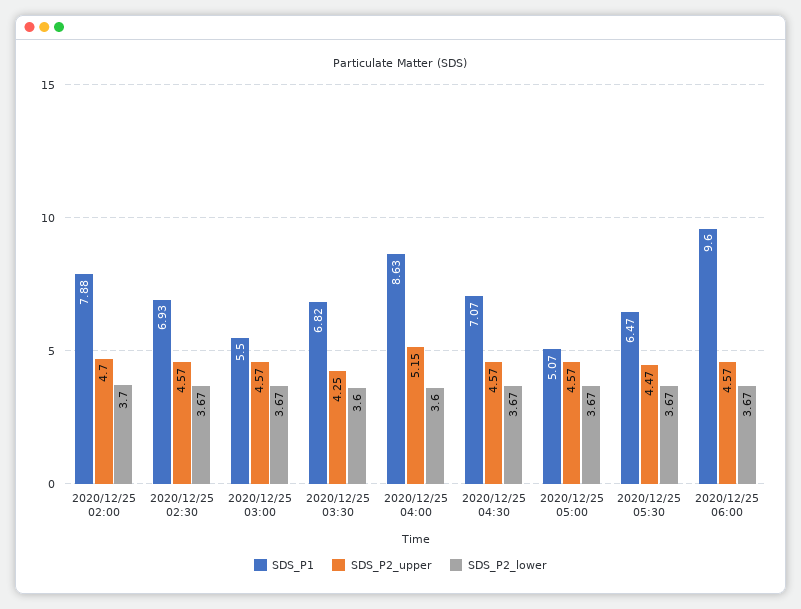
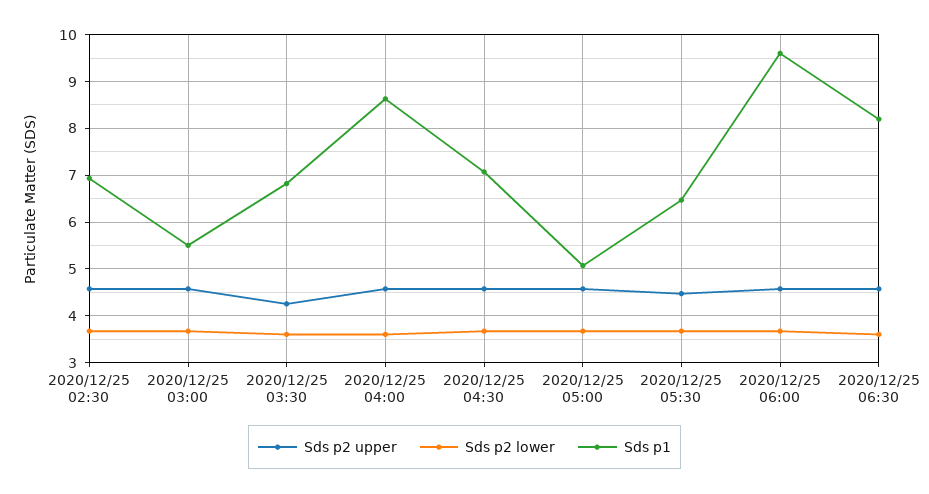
SDS_P1, 2020/12/25 02:00: 7.88 -> none
SDS_P2_upper, 2020/12/25 02:00: 4.7 -> none
SDS_P2_lower, 2020/12/25 02:00: 3.7 -> none
SDS_P2_upper, 2020/12/25 04:00: 5.15 -> 4.6
SDS_P2_upper, 2020/12/25 06:30: none -> 4.6
SDS_P2_lower, 2020/12/25 06:30: none -> 3.6
SDS_P1, 2020/12/25 06:30: none -> 8.2

